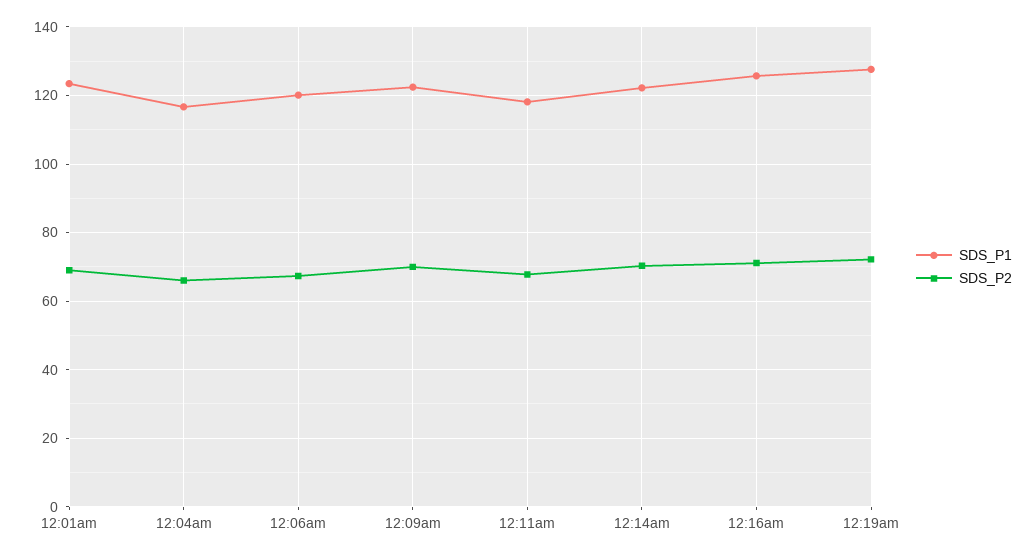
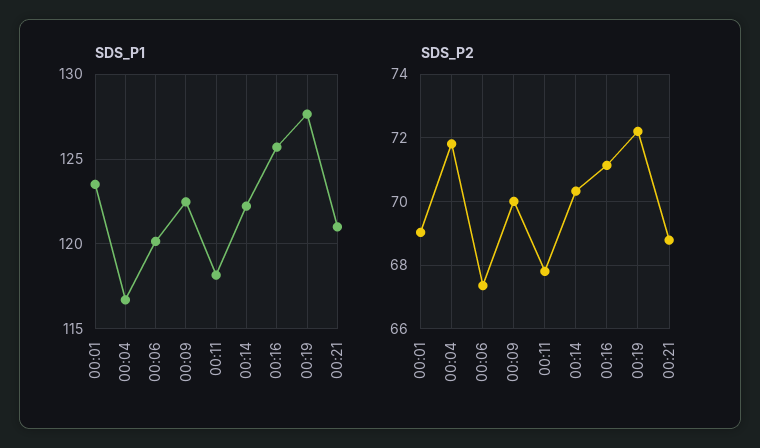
SDS_P2, 12:04am: 66 -> 71.8
SDS_P1, 00:21: none -> 121
SDS_P2, 00:21: none -> 68.8

